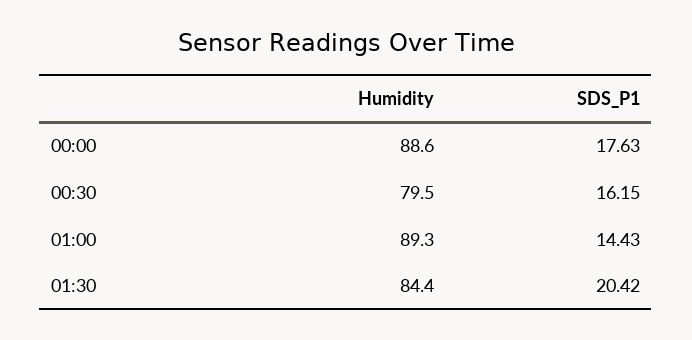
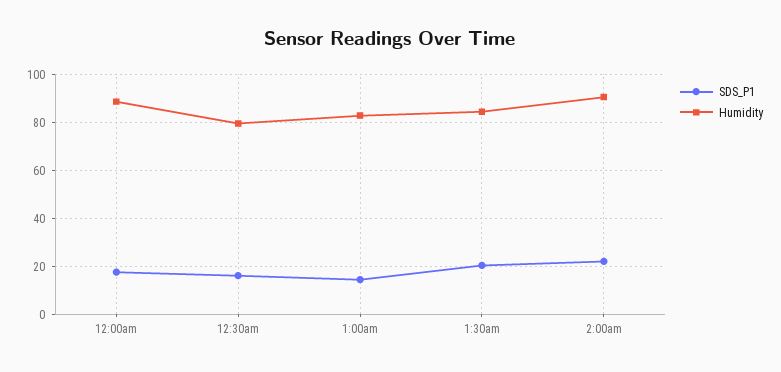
Humidity, 01:00: 89.3 -> 82.5
SDS_P1, 2:00am: none -> 22.5
Humidity, 2:00am: none -> 90

